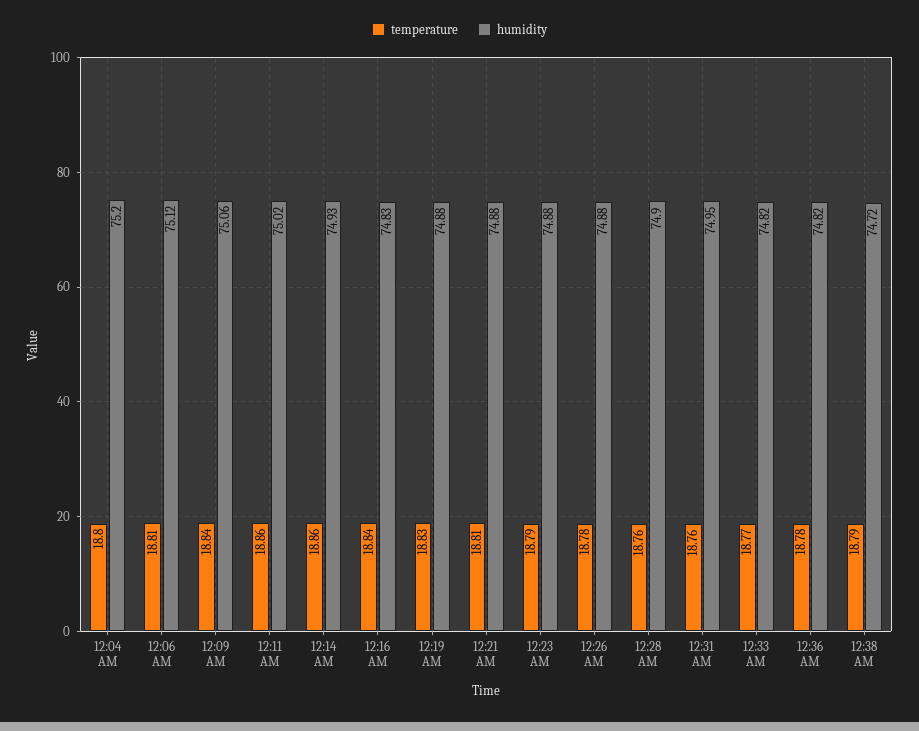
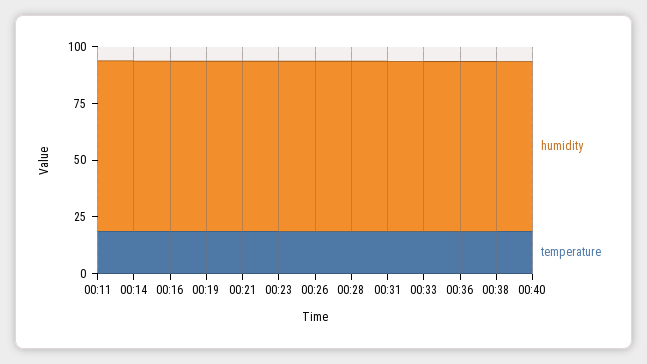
temperature, 12:04 AM: 18.8 -> none
humidity, 12:04 AM: 75.2 -> none
temperature, 12:06 AM: 18.81 -> none
humidity, 12:06 AM: 75.12 -> none
temperature, 12:09 AM: 18.84 -> none
humidity, 12:09 AM: 75.06 -> none
humidity, 00:40: none -> 75
temperature, 00:40: none -> 20

